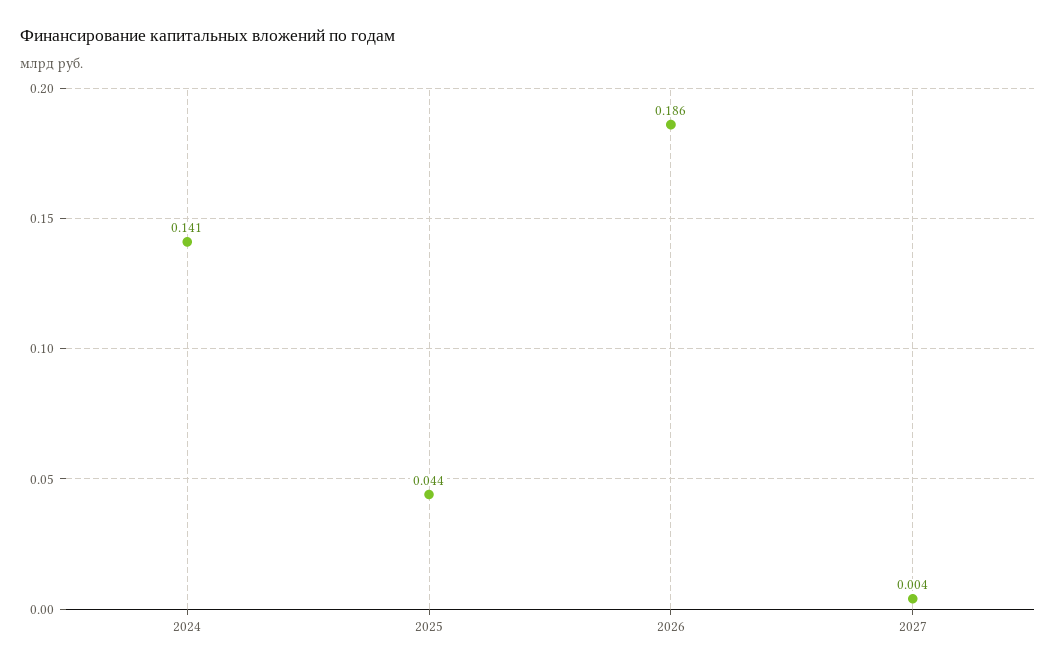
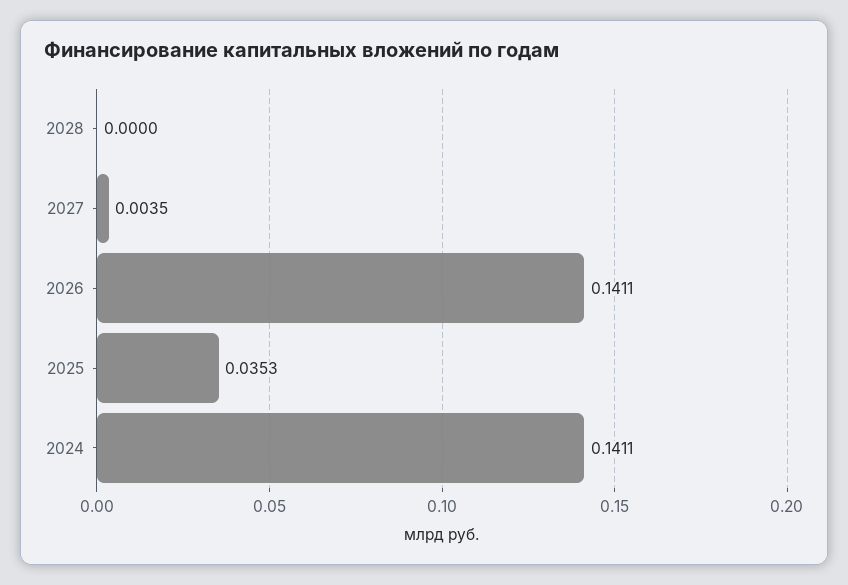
2025: 0.044 -> 0.0353
2026: 0.186 -> 0.1411
2028: none -> 0

